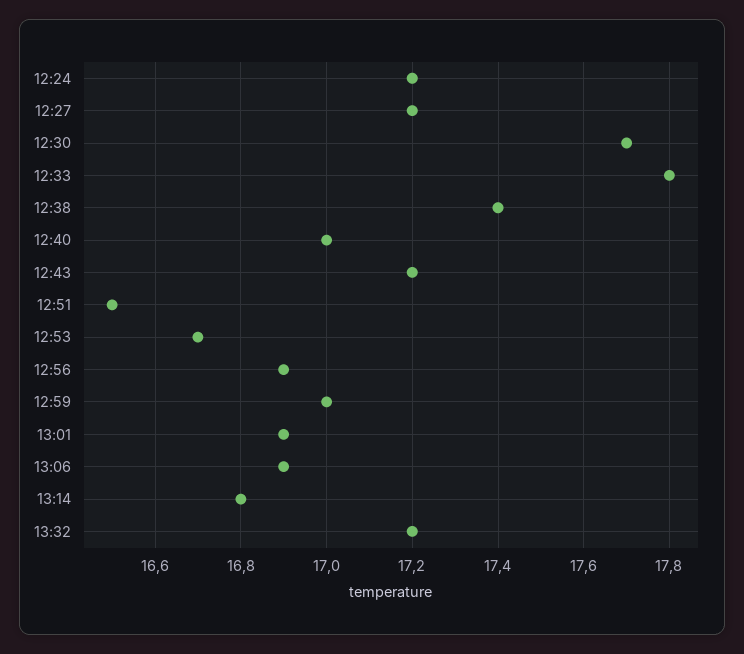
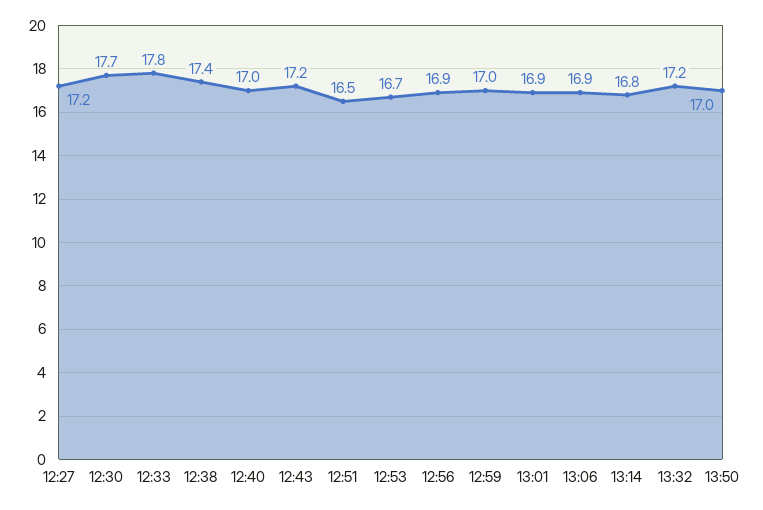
12:24: 17.2 -> none
13:50: none -> 17

